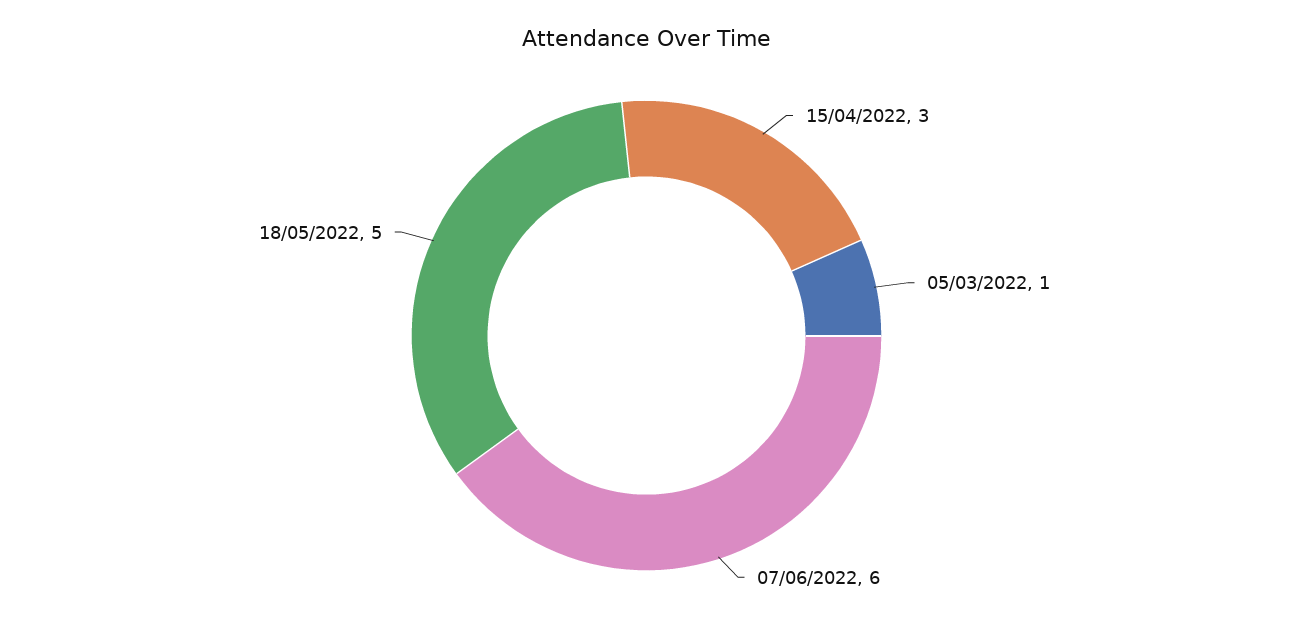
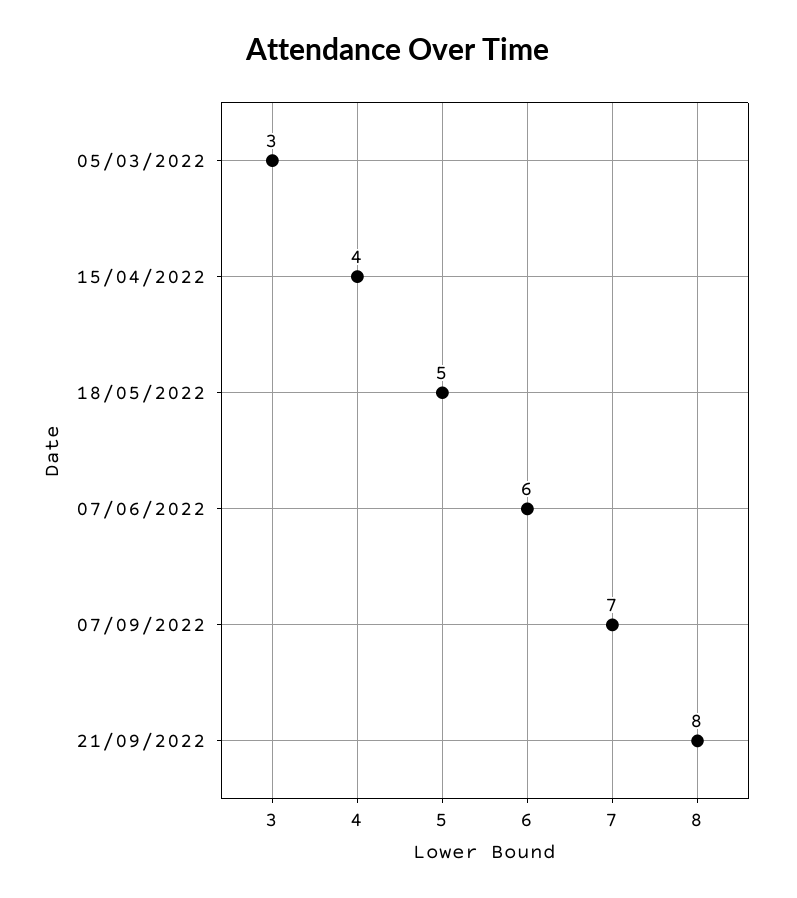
15/04/2022: 3 -> 4
05/03/2022: 1 -> 3
07/09/2022: none -> 7
21/09/2022: none -> 8

